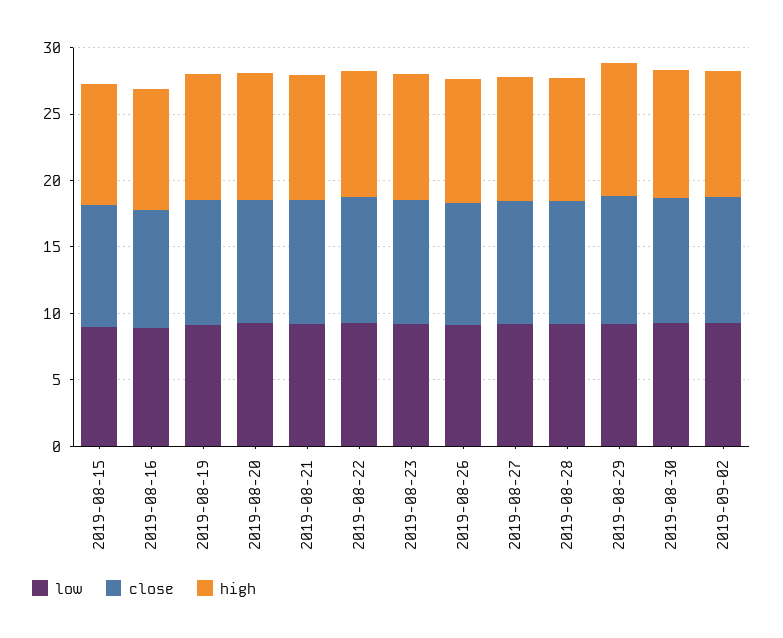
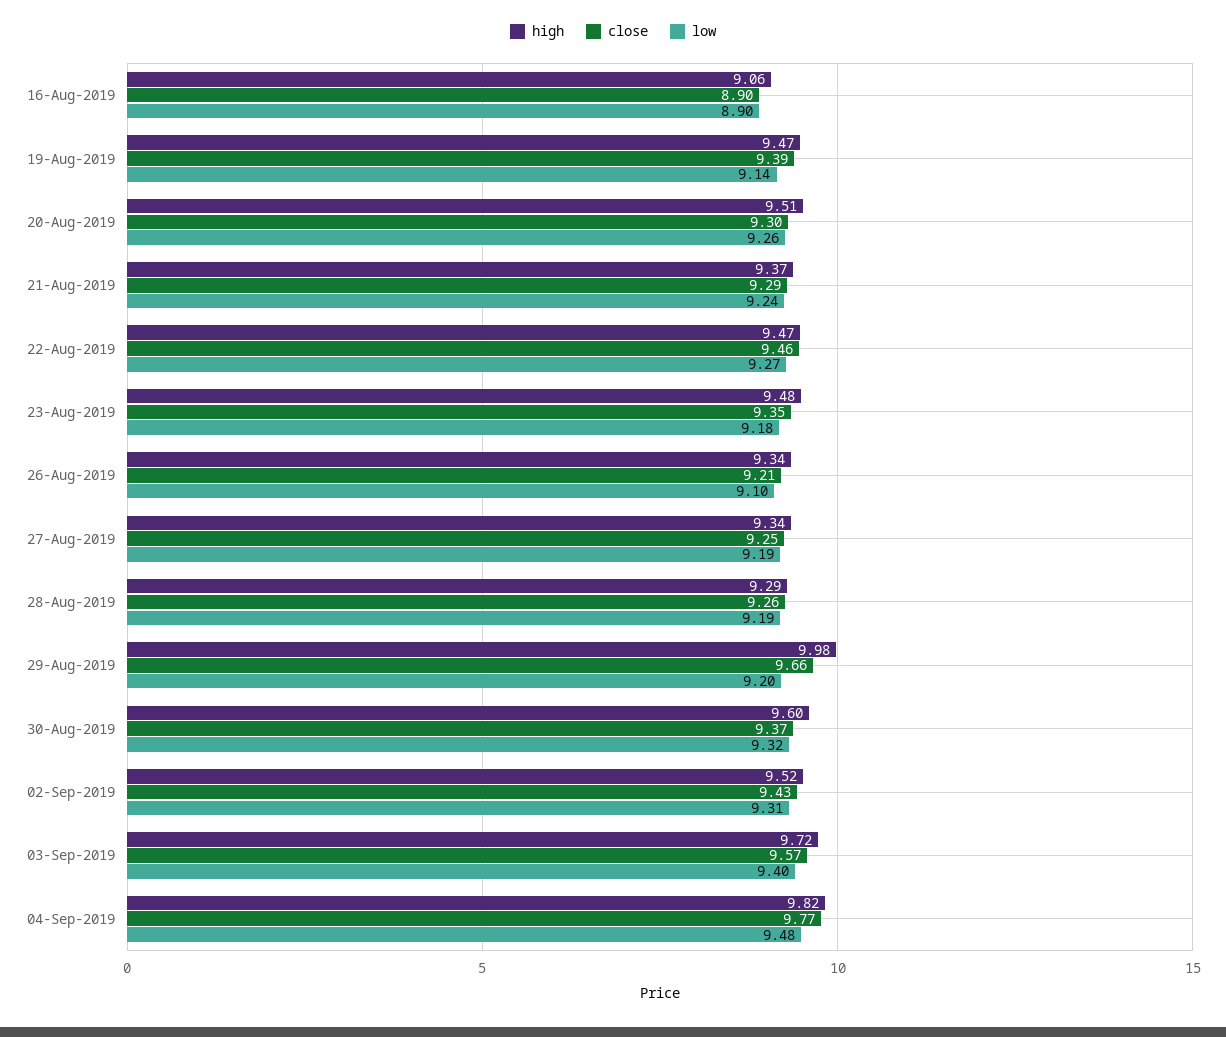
low, 2019-08-15: 9 -> none
close, 2019-08-15: 9 -> none
high, 2019-08-15: 9 -> none
high, 03-Sep-2019: none -> 9.72
close, 03-Sep-2019: none -> 9.57
low, 03-Sep-2019: none -> 9.4
high, 04-Sep-2019: none -> 9.82
close, 04-Sep-2019: none -> 9.77
low, 04-Sep-2019: none -> 9.48

